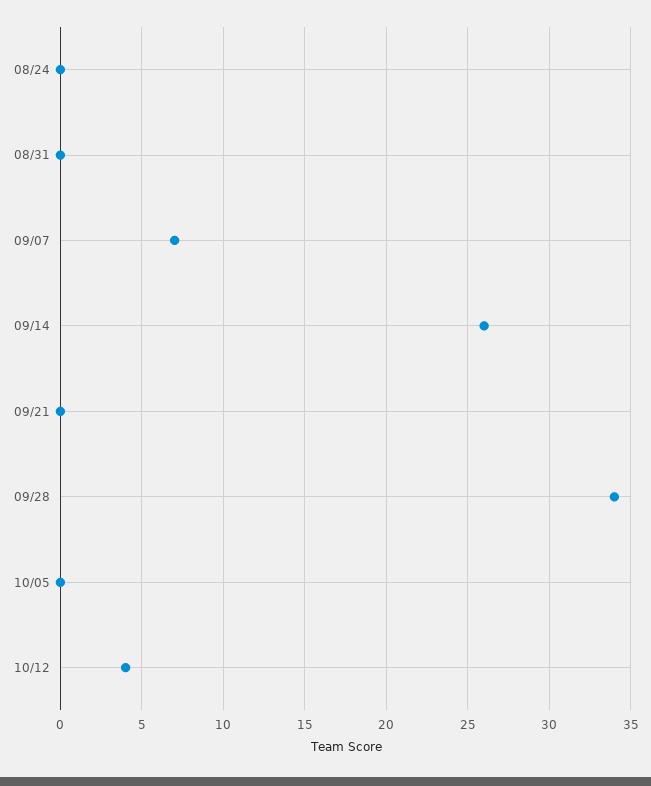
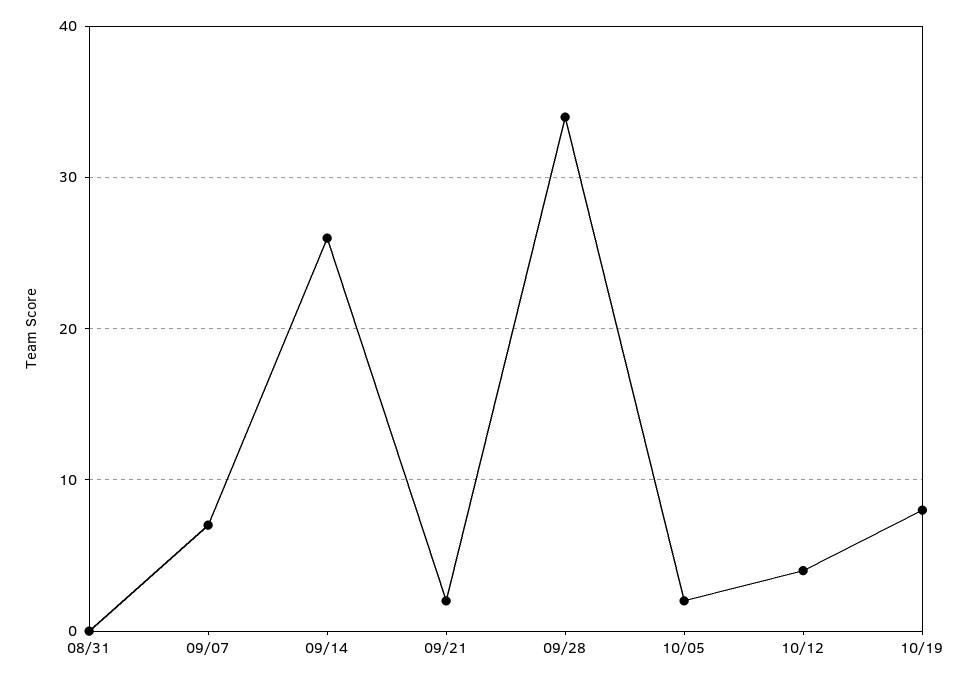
08/24: 0 -> none
09/21: 0 -> 2
10/05: 0 -> 2
10/19: none -> 8

